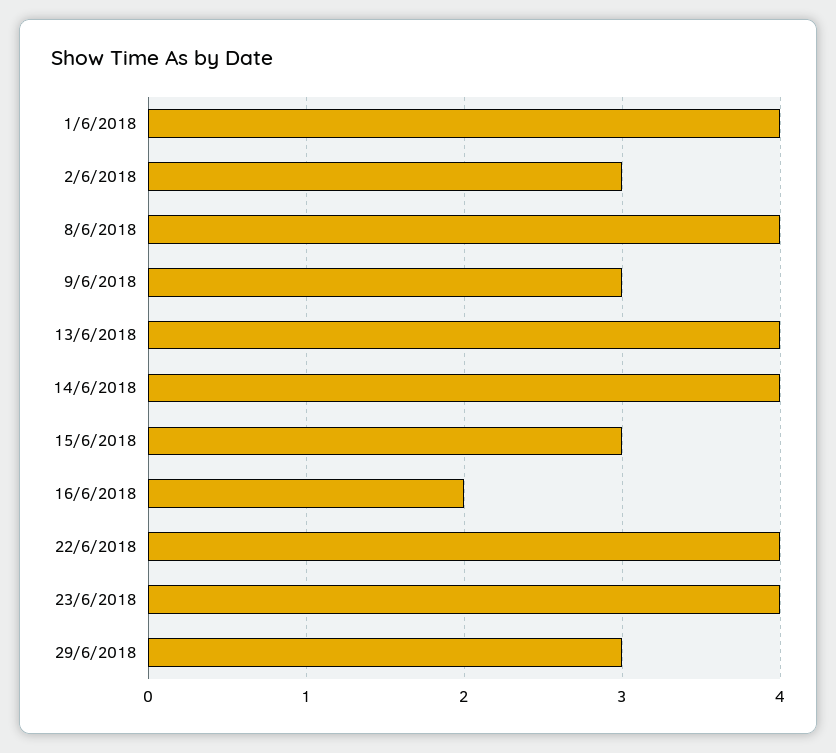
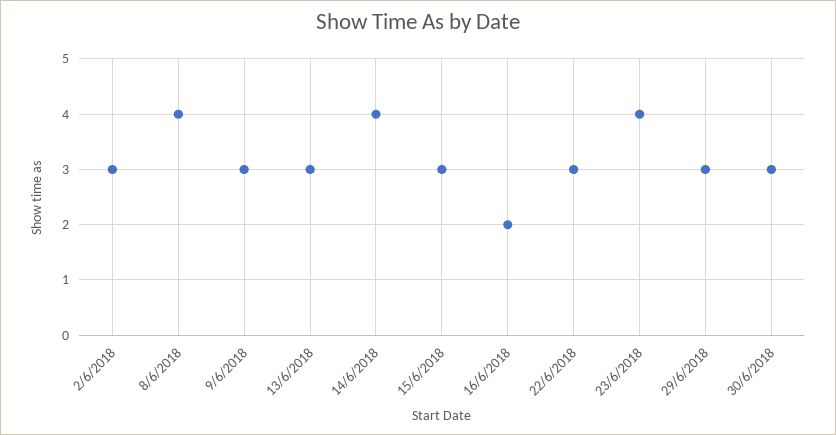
1/6/2018: 4 -> none
13/6/2018: 4 -> 3
22/6/2018: 4 -> 3
30/6/2018: none -> 3

